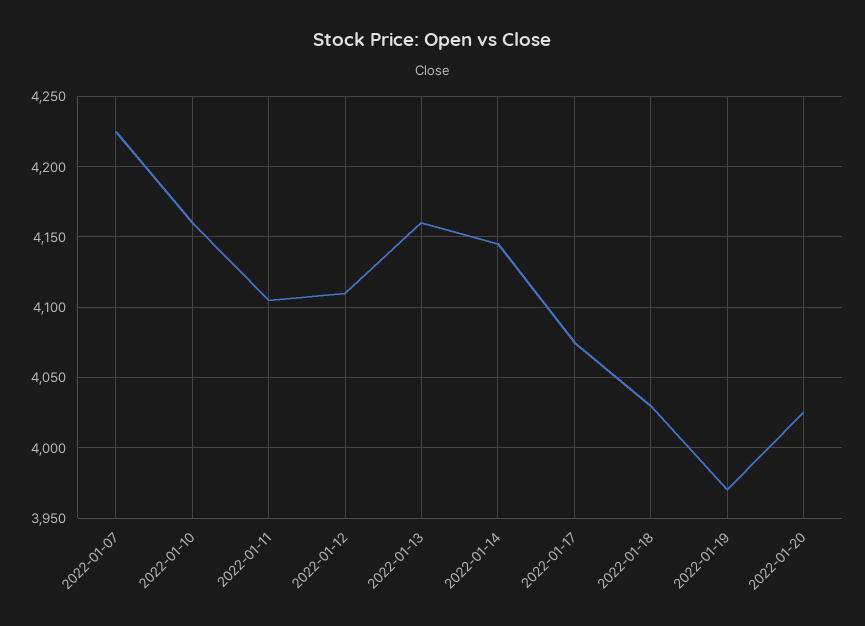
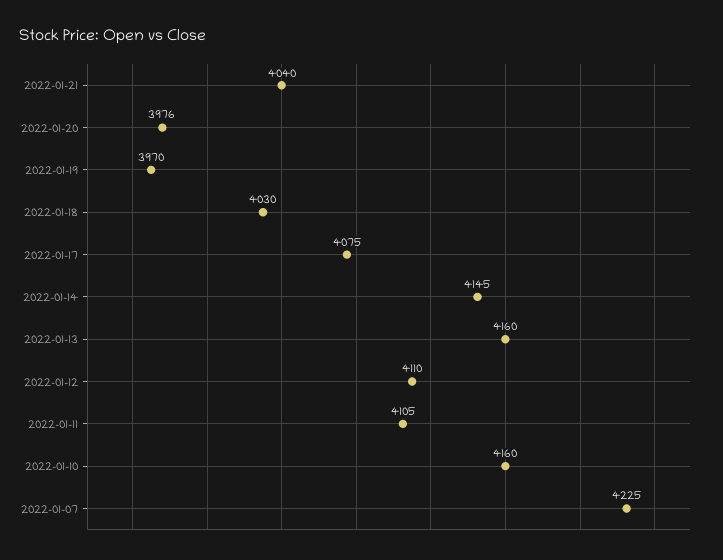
2022-01-20: 4025 -> 3976
2022-01-21: none -> 4040

